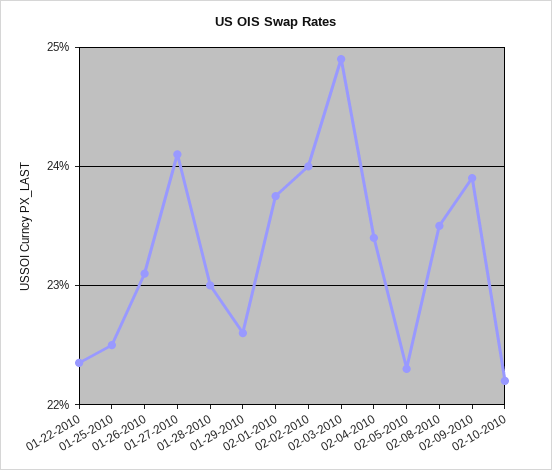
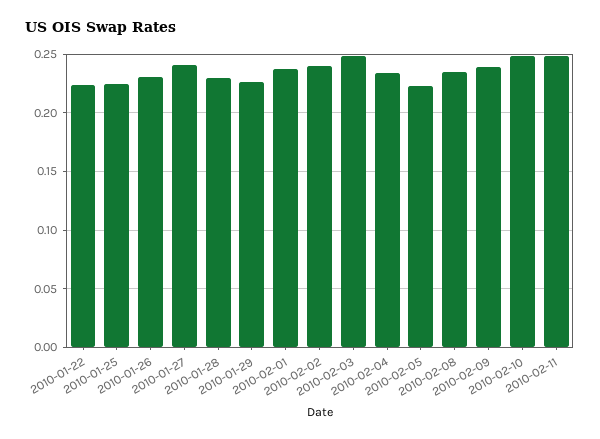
02-10-2010: 0.222 -> 0.25
2010-02-11: none -> 0.25

